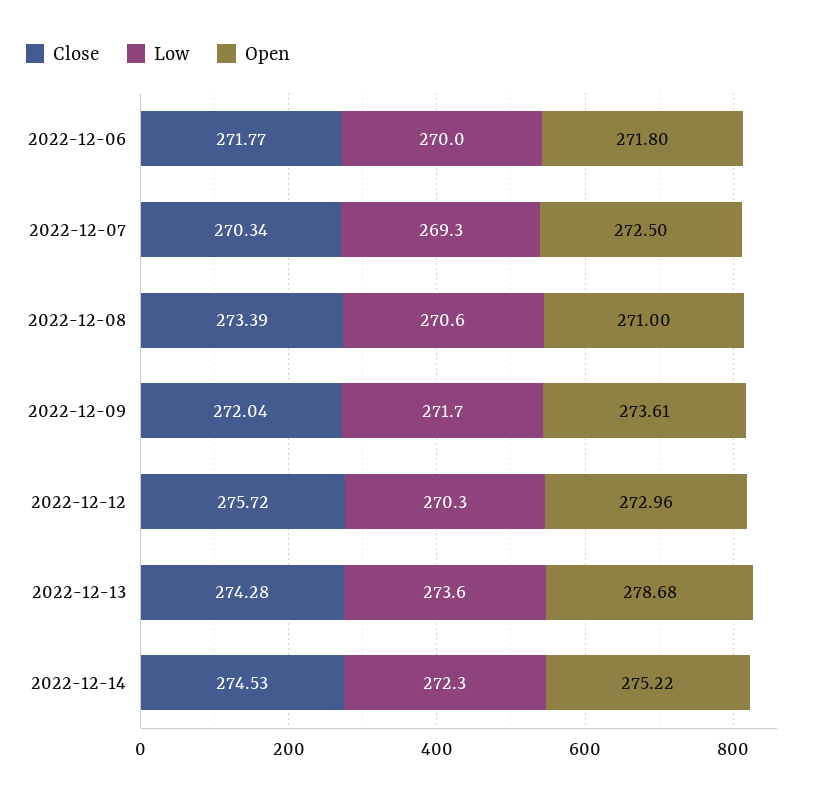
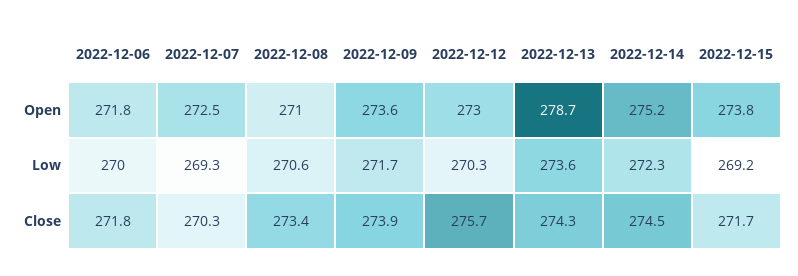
Close, 2022-12-09: 272.04 -> 273.9
Open, 2022-12-15: none -> 273.8
Low, 2022-12-15: none -> 269.2
Close, 2022-12-15: none -> 271.7

